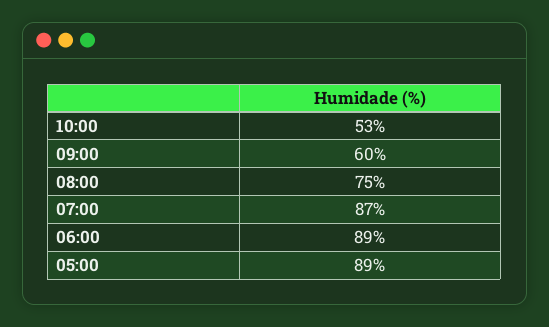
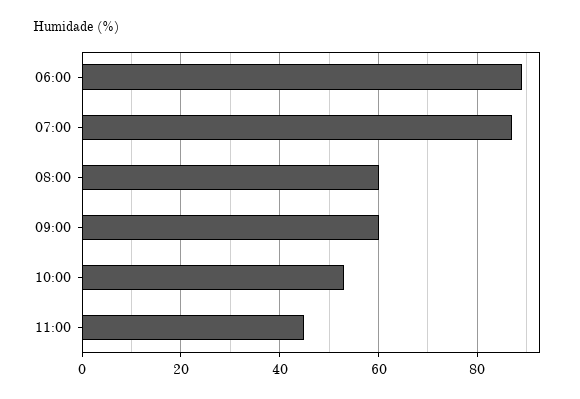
08:00: 75 -> 60
05:00: 89 -> none
11:00: none -> 45

